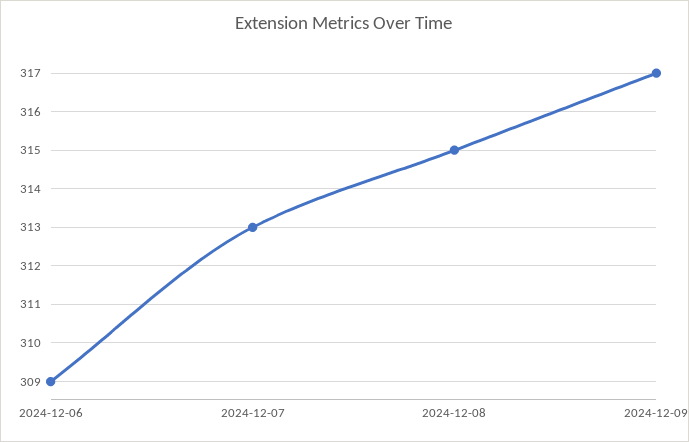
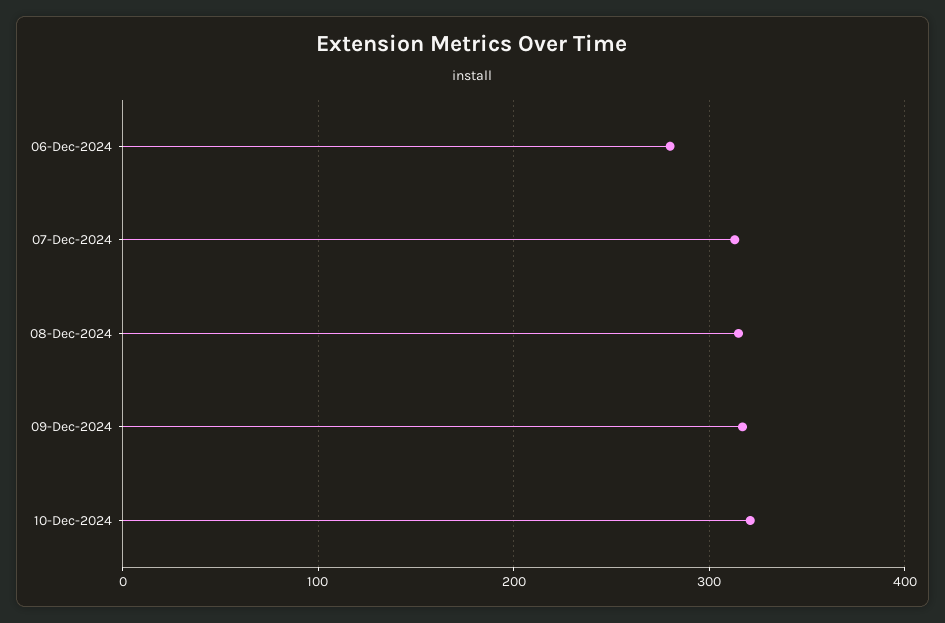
2024-12-06: 309 -> 280
10-Dec-2024: none -> 320

